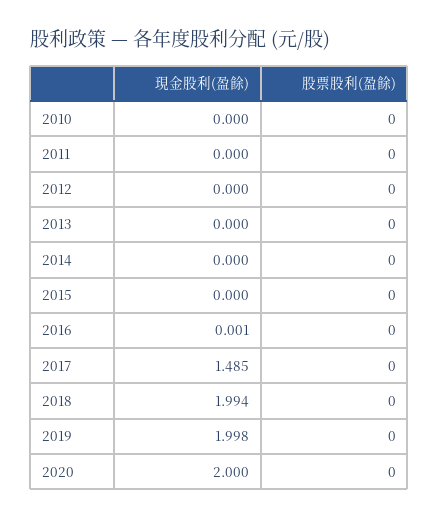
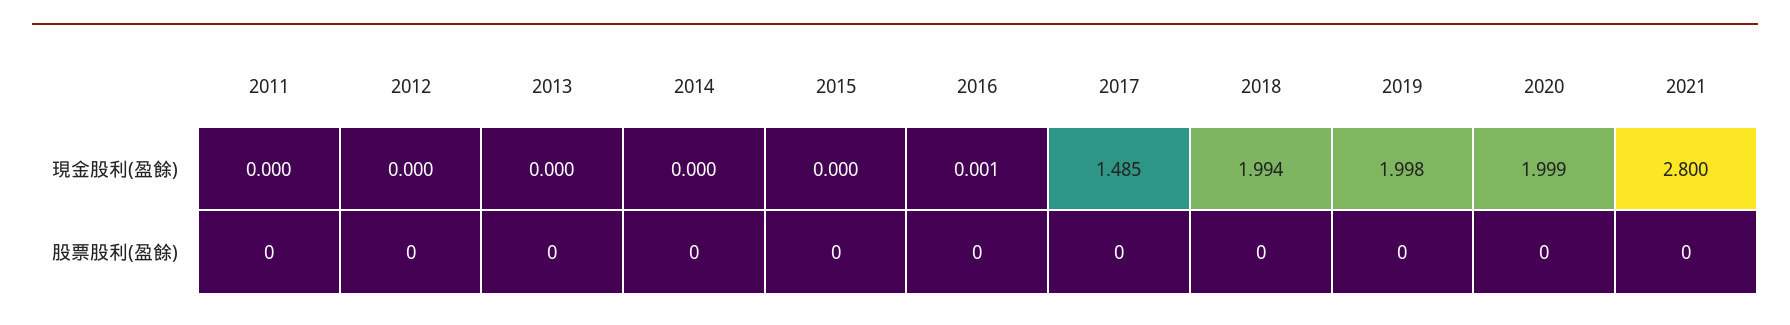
現金股利(盈餘), 2010: 0 -> none
股票股利(盈餘), 2010: 0 -> none
現金股利(盈餘), 2020: 2 -> 1.999
現金股利(盈餘), 2021: none -> 2.8
股票股利(盈餘), 2021: none -> 0

